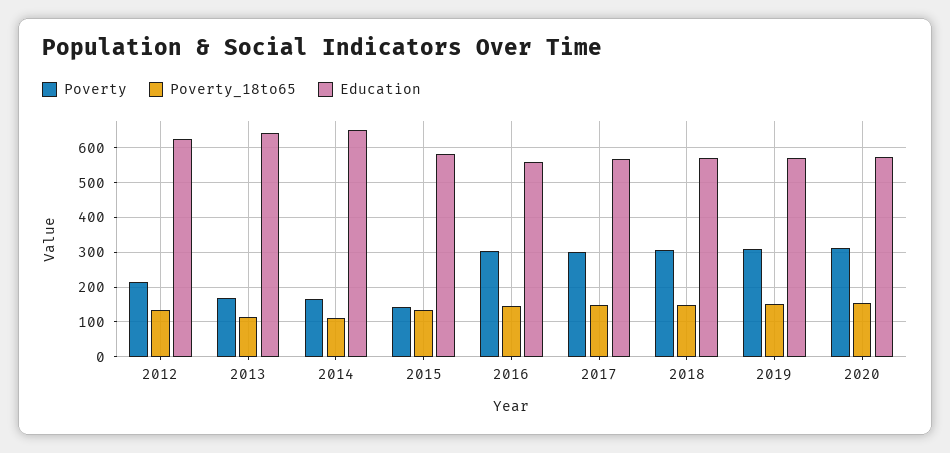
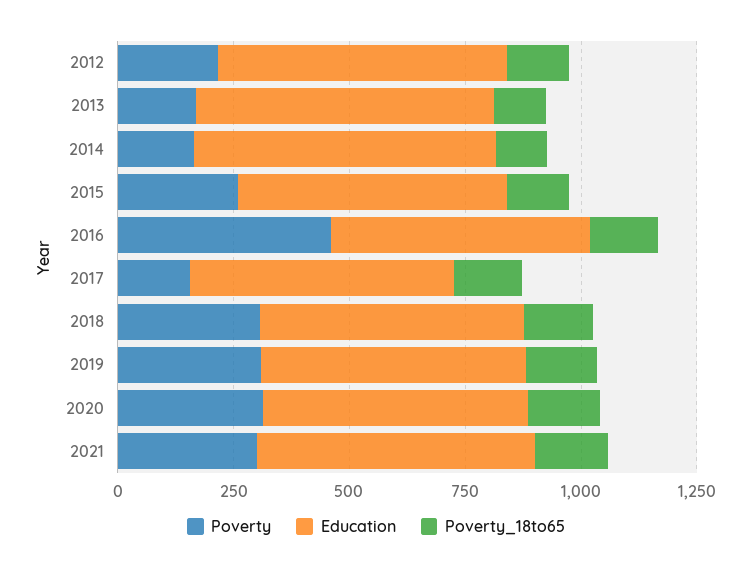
Poverty, 2015: 140 -> 250
Poverty, 2016: 300 -> 450
Poverty, 2017: 300 -> 150
Poverty, 2021: none -> 300
Education, 2021: none -> 600
Poverty_18to65, 2021: none -> 150

